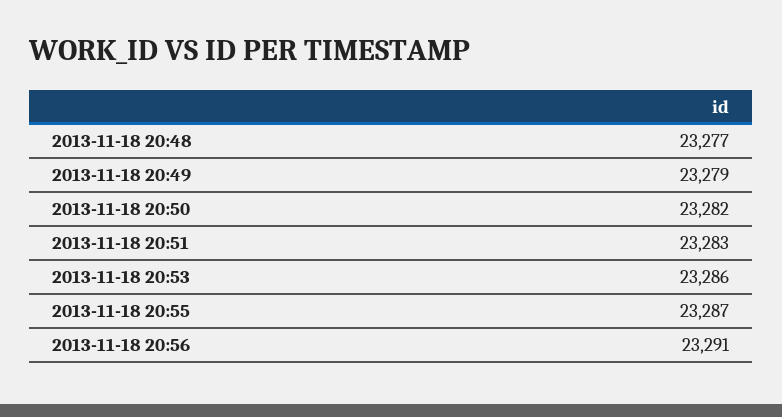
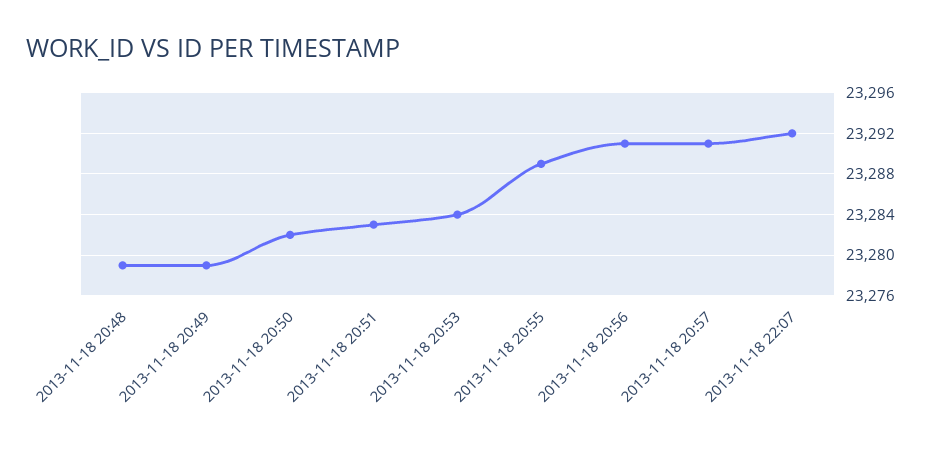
2013-11-18 20:48: 23277 -> 23279
2013-11-18 20:53: 23286 -> 23284
2013-11-18 20:55: 23287 -> 23289
2013-11-18 20:57: none -> 23291
2013-11-18 22:07: none -> 23292

